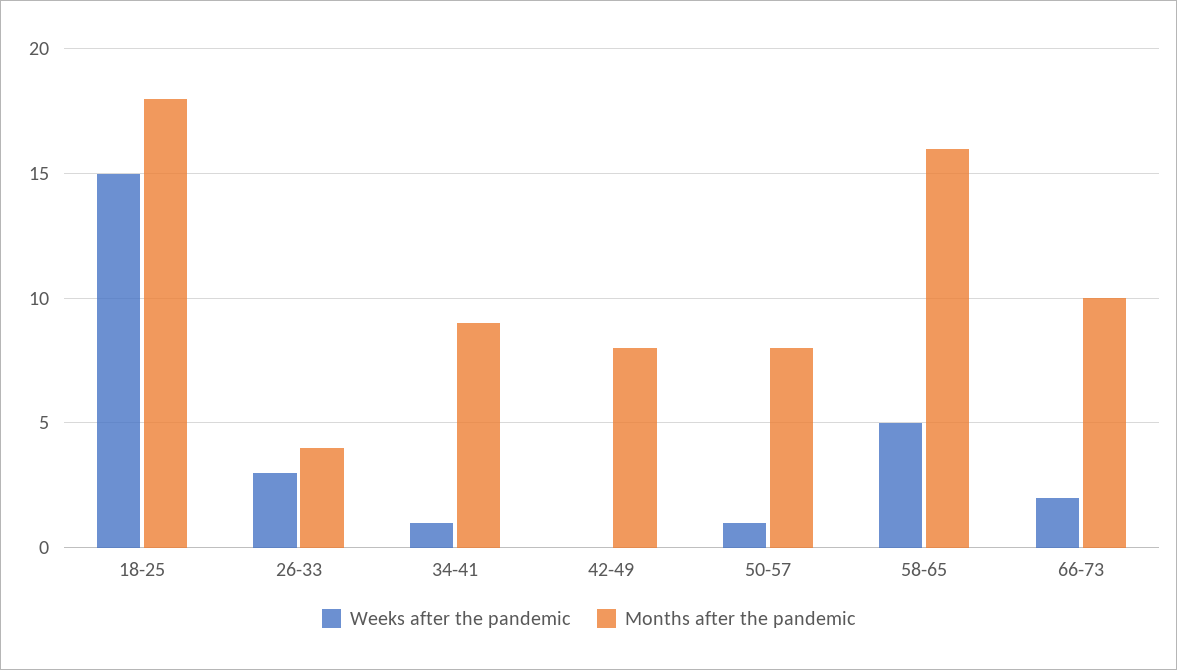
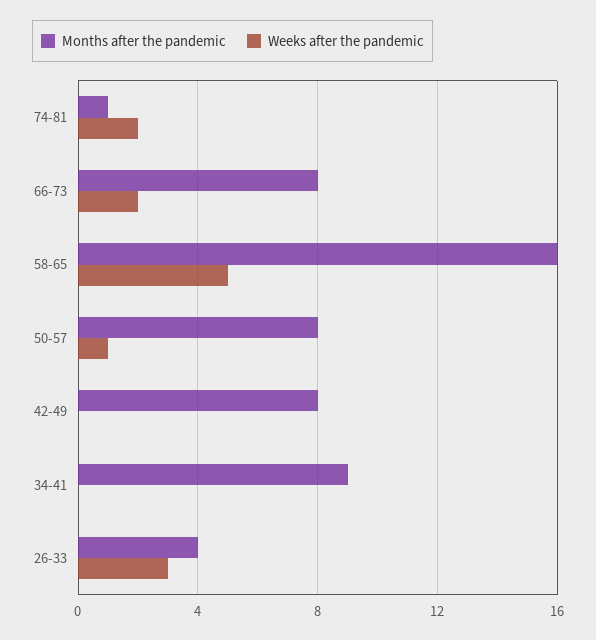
Weeks after the pandemic, 18-25: 15 -> none
Months after the pandemic, 18-25: 18 -> none
Weeks after the pandemic, 34-41: 1 -> 0
Months after the pandemic, 66-73: 10 -> 8
Months after the pandemic, 74-81: none -> 1
Weeks after the pandemic, 74-81: none -> 2

